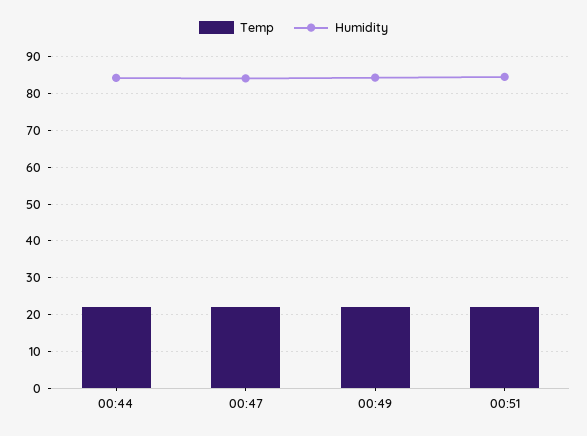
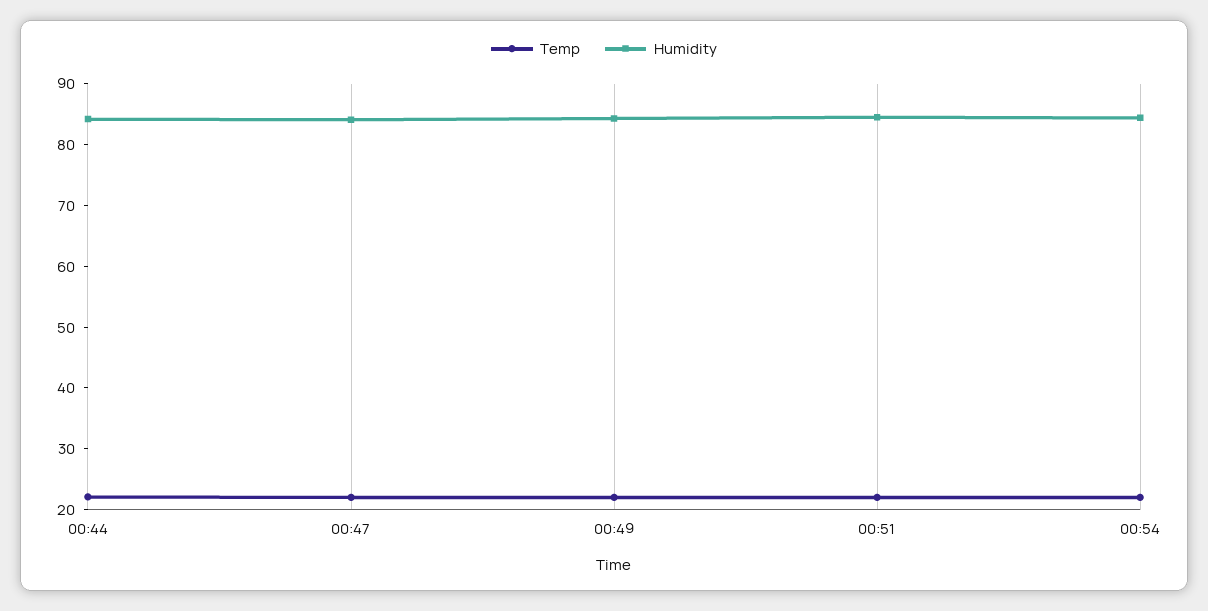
Temp, 00:54: none -> 22
Humidity, 00:54: none -> 84

